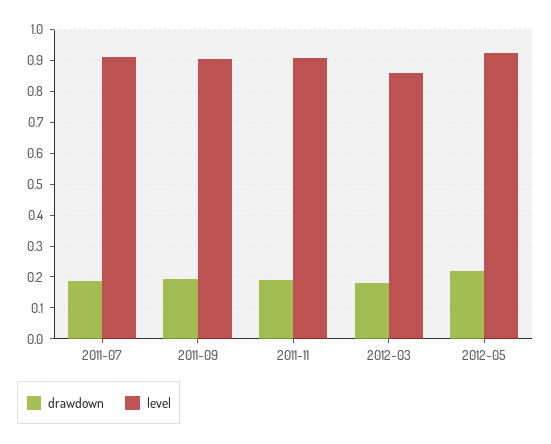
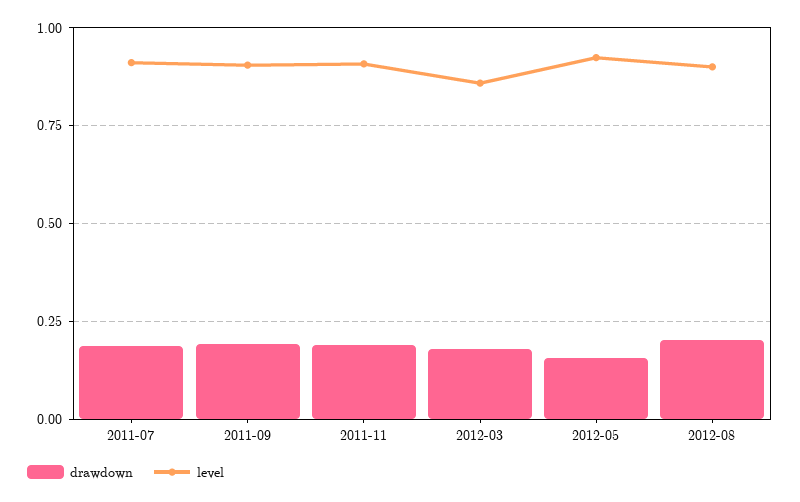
drawdown, 2012-05: 0.22 -> 0.15
drawdown, 2012-08: none -> 0.2
level, 2012-08: none -> 0.9

